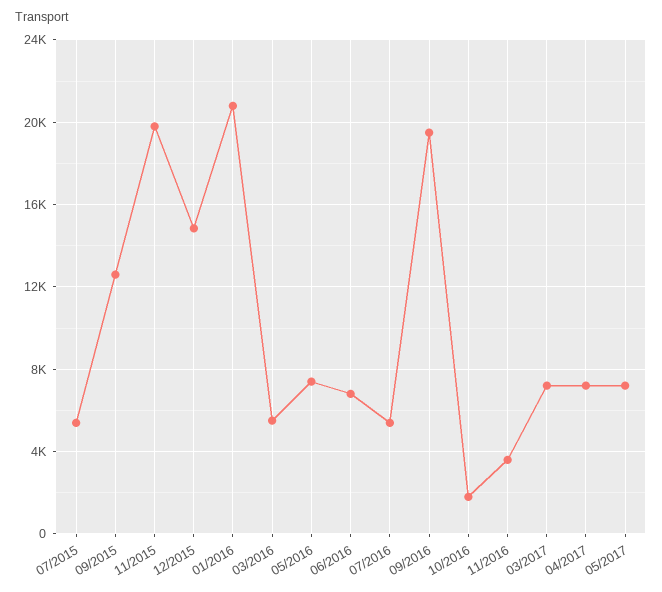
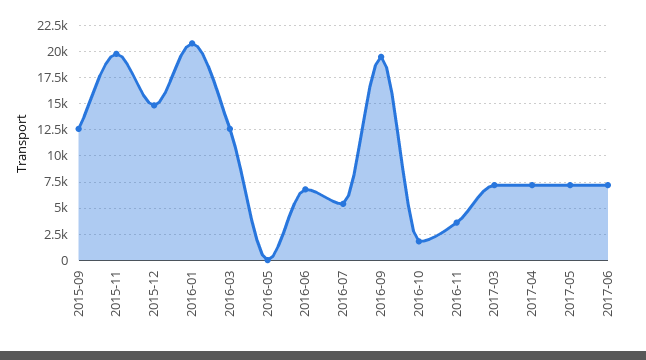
07/2015: 5500 -> none
03/2016: 5500 -> 12500
05/2016: 7500 -> 0
2017-06: none -> 7500

